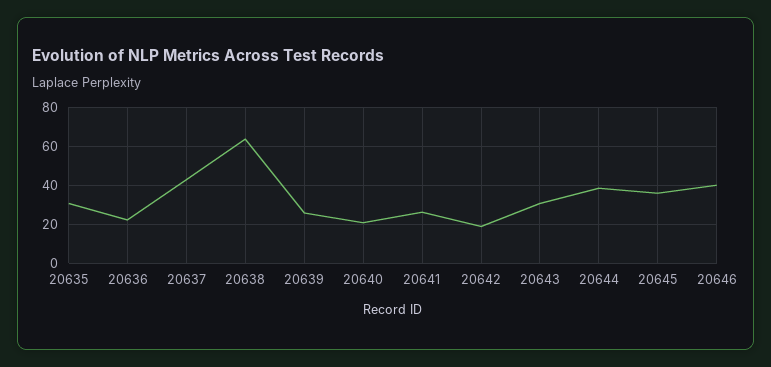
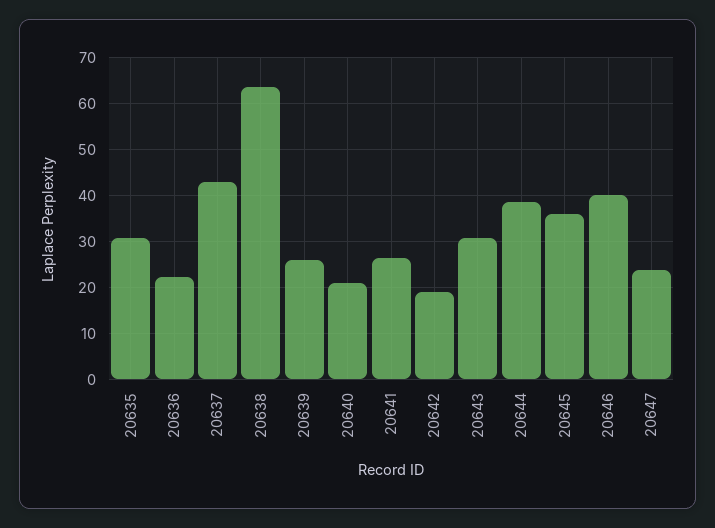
20647: none -> 24

